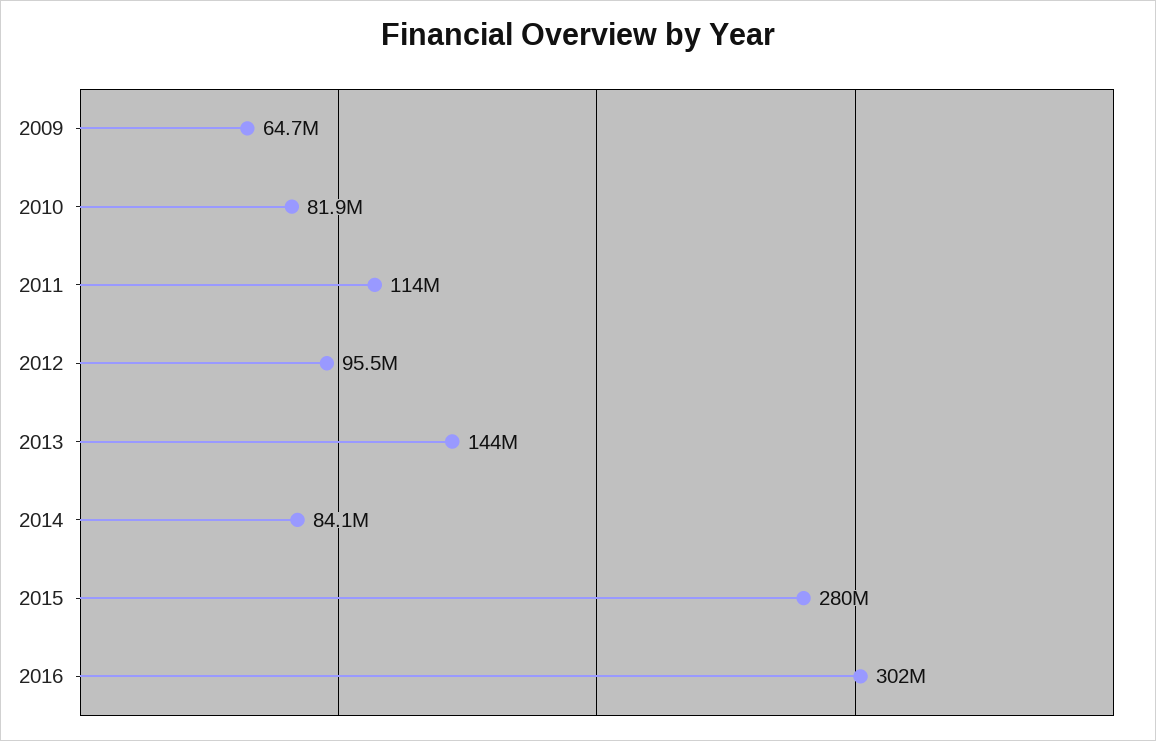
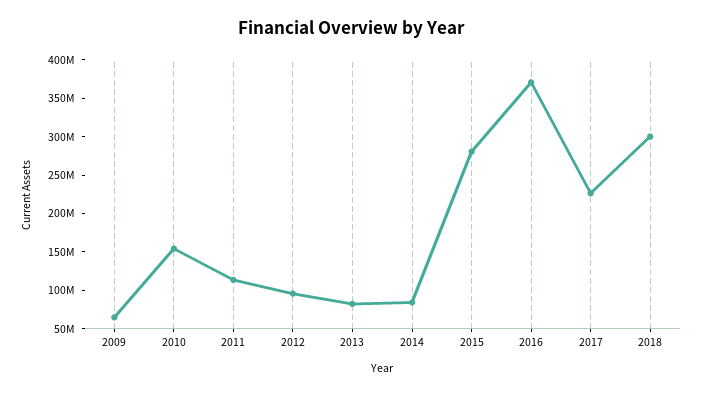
2010: 81900000 -> 150000000
2013: 144000000 -> 75000000
2016: 302000000 -> 375000000
2017: none -> 225000000
2018: none -> 300000000

